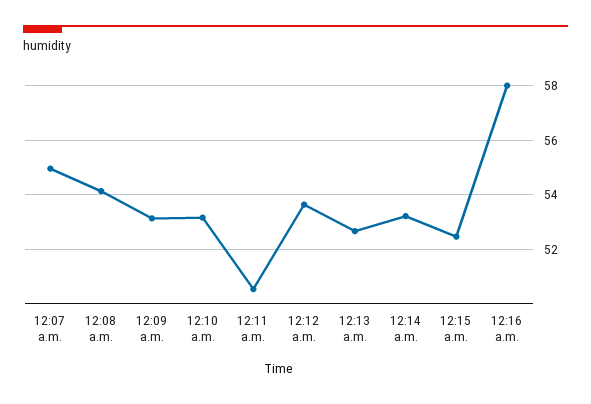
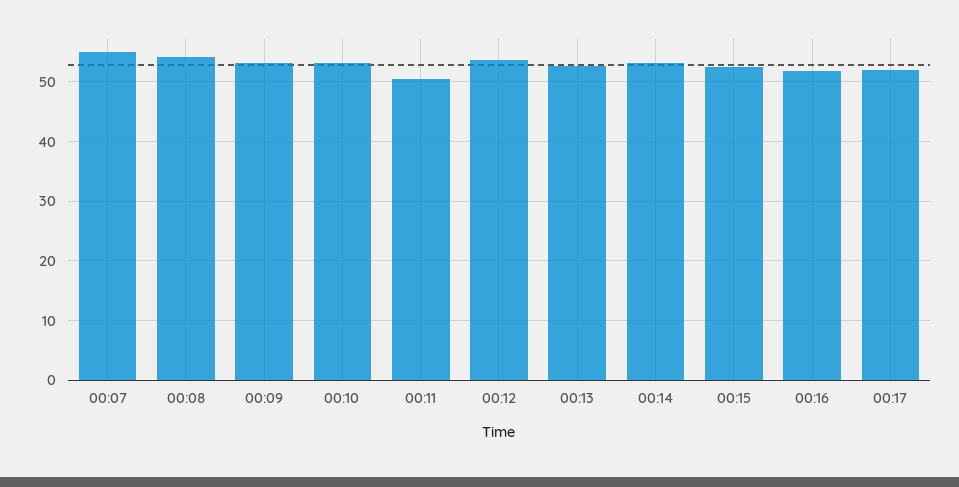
12:16 a.m.: 58 -> 52
00:17: none -> 52

